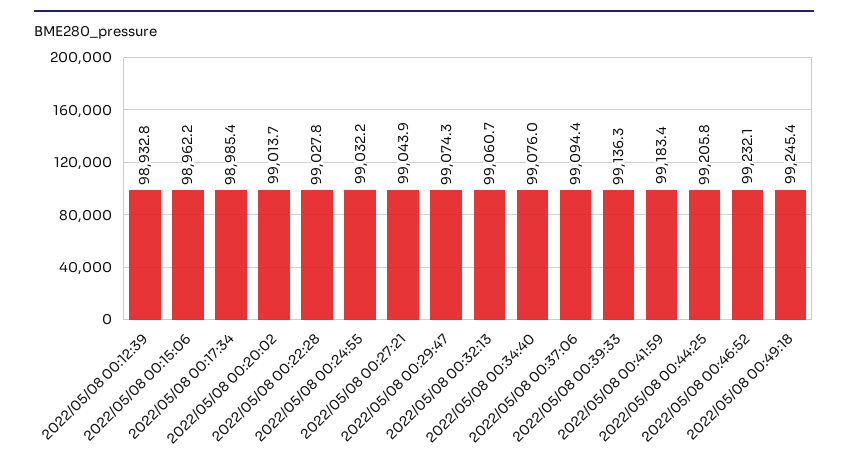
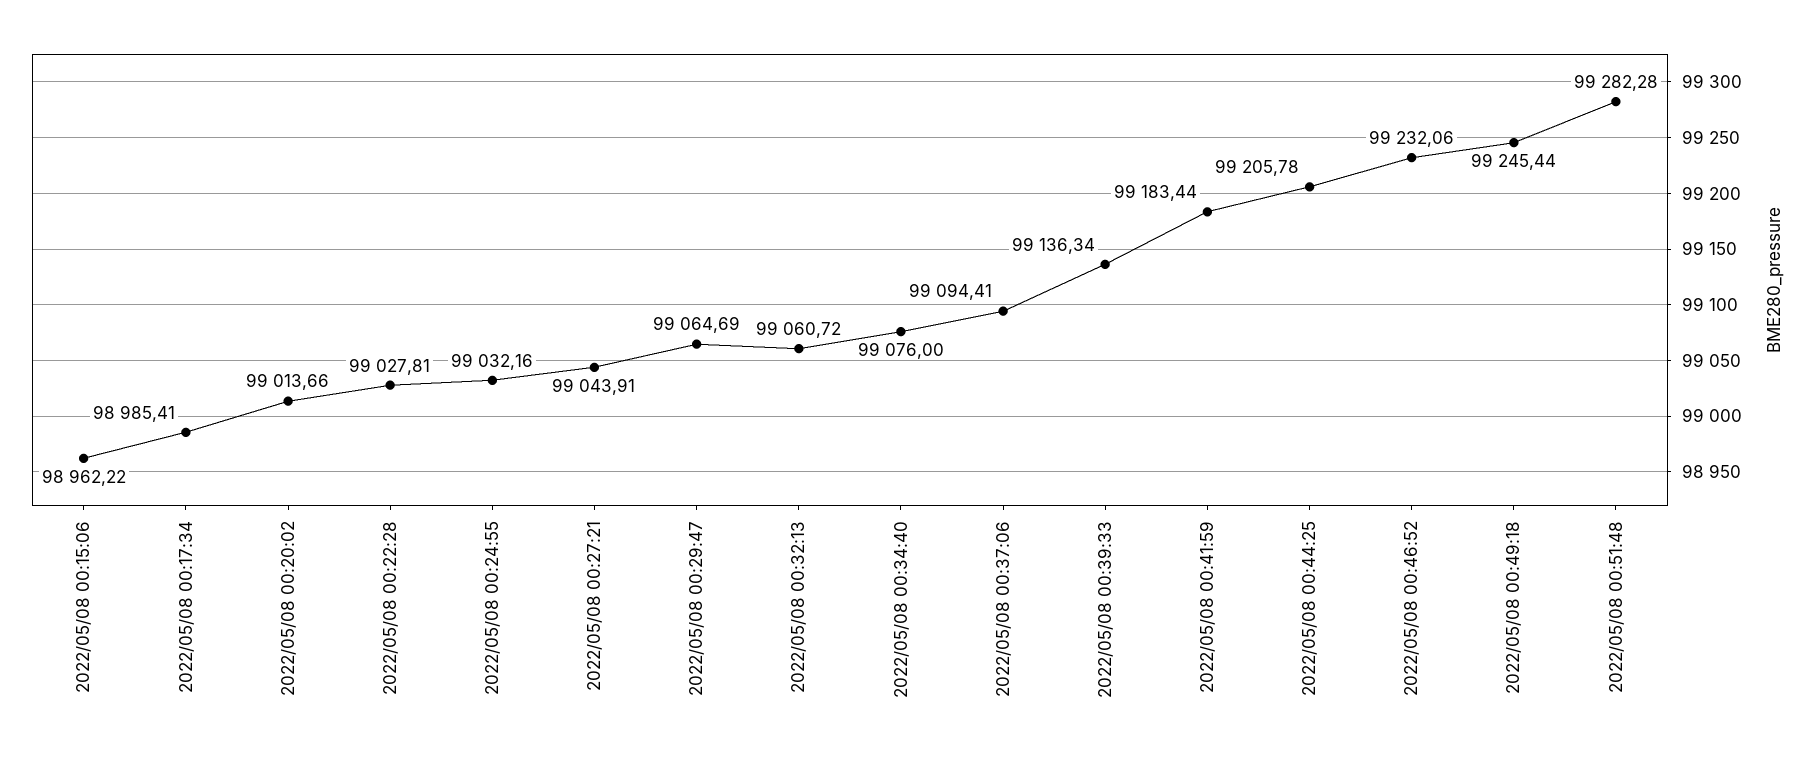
2022/05/08 00:12:39: 98932.8 -> none
2022/05/08 00:29:47: 99074.3 -> 99064.69
2022/05/08 00:51:48: none -> 99282.28

